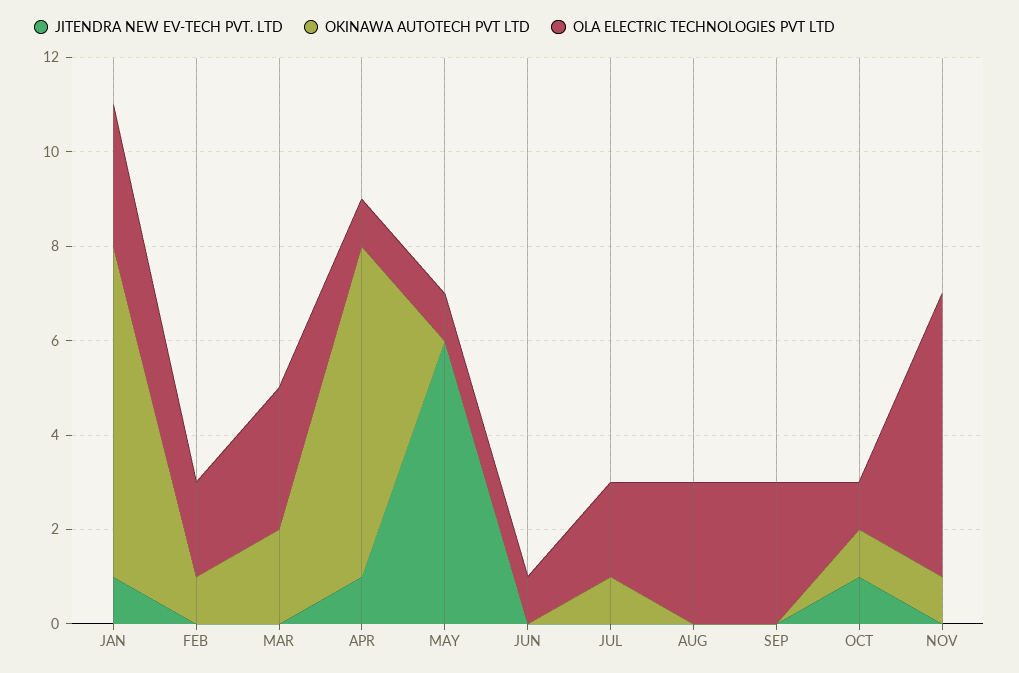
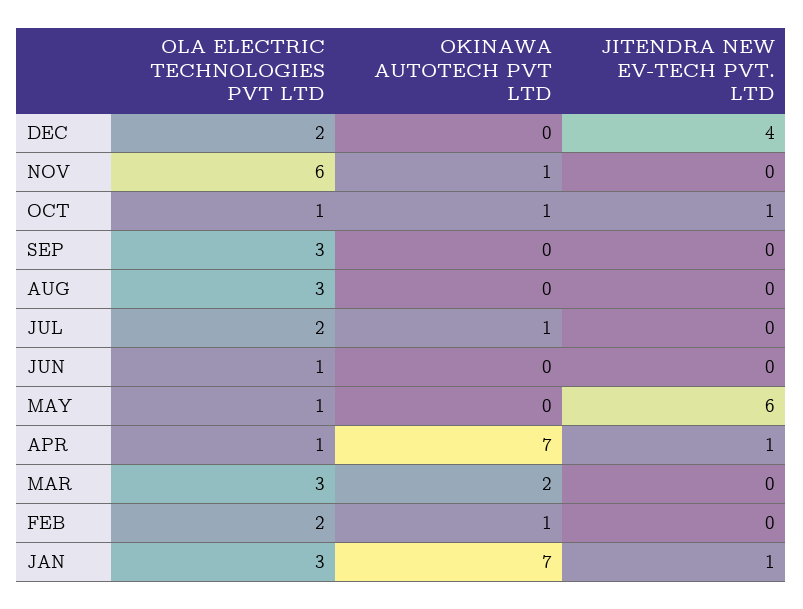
OLA ELECTRIC TECHNOLOGIES PVT LTD, DEC: none -> 2
OKINAWA AUTOTECH PVT LTD, DEC: none -> 0
JITENDRA NEW EV-TECH PVT. LTD, DEC: none -> 4

